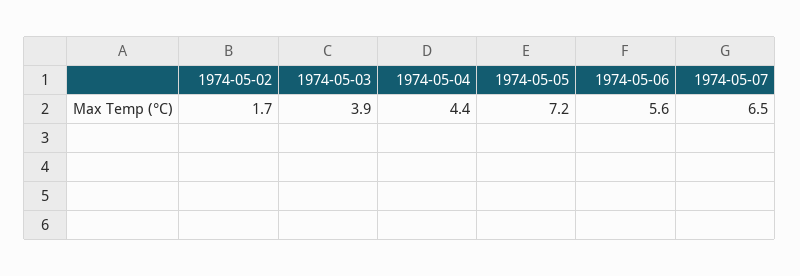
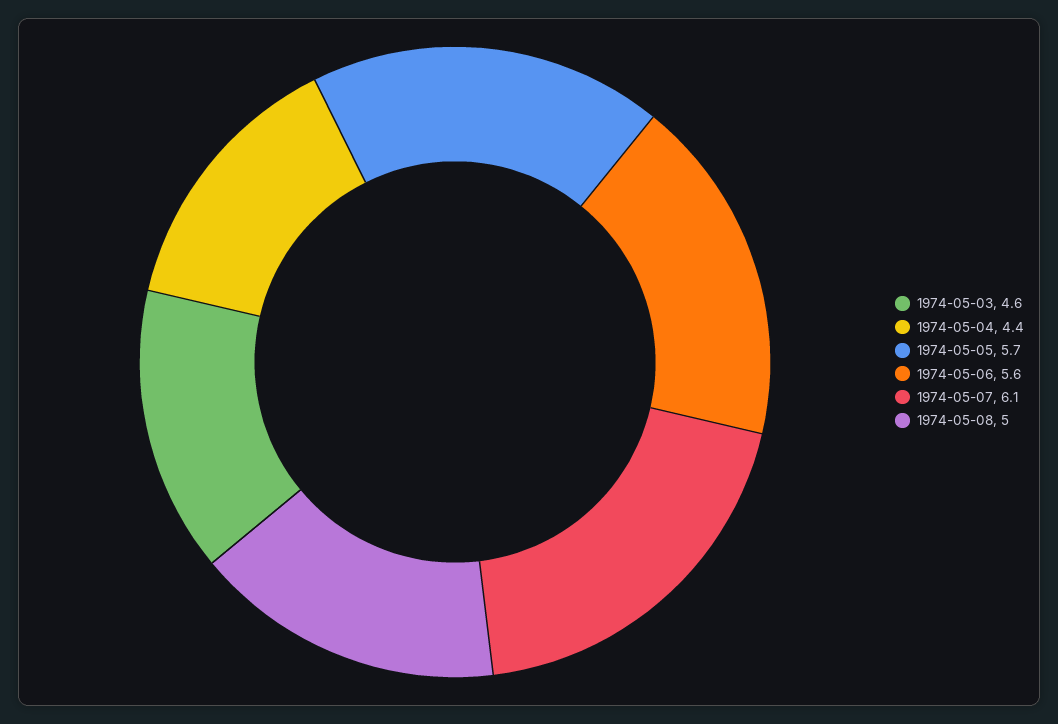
1974-05-02: 1.7 -> none
1974-05-03: 3.9 -> 4.6
1974-05-05: 7.2 -> 5.7
1974-05-07: 6.5 -> 6.1
1974-05-08: none -> 5

